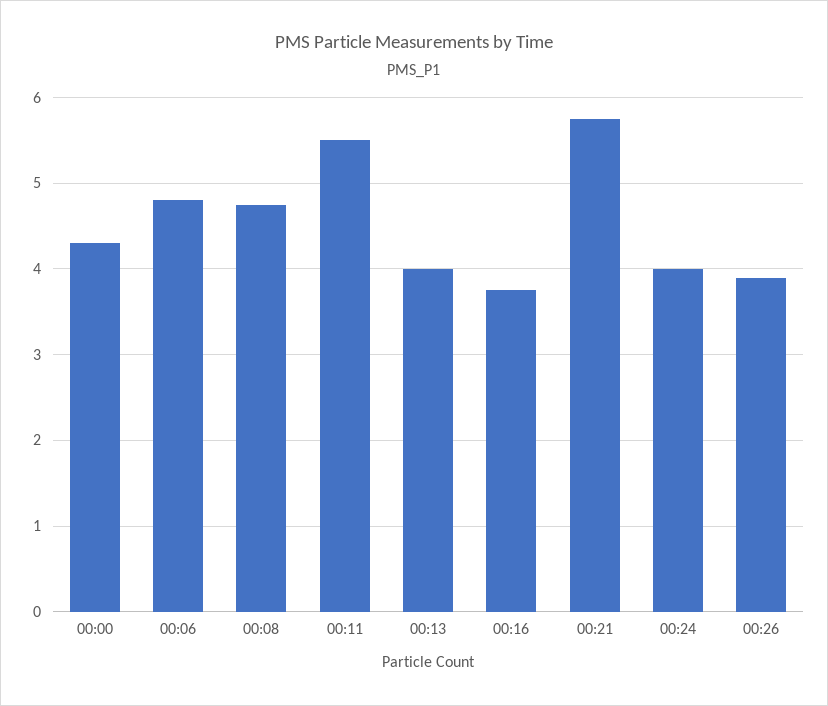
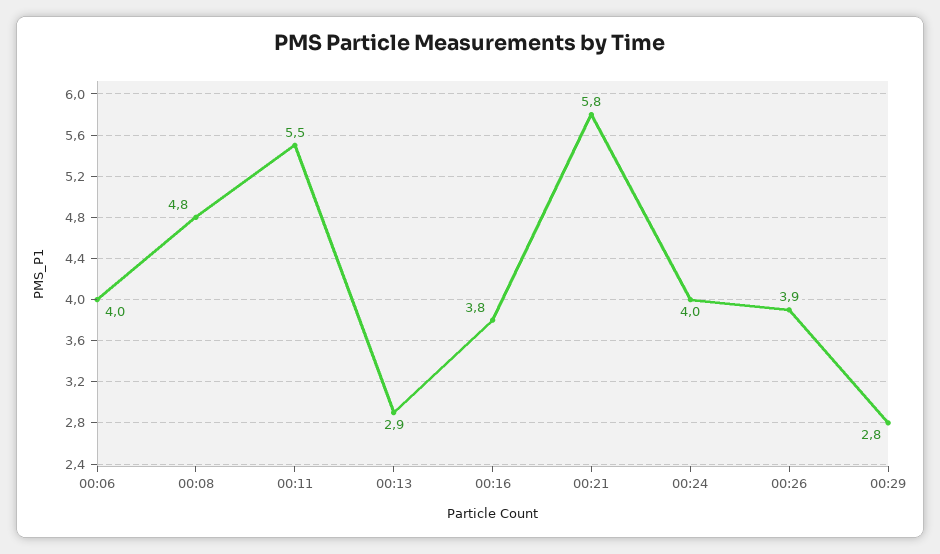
00:00: 4.3 -> none
00:06: 4.8 -> 4
00:13: 4 -> 2.9
00:29: none -> 2.8

